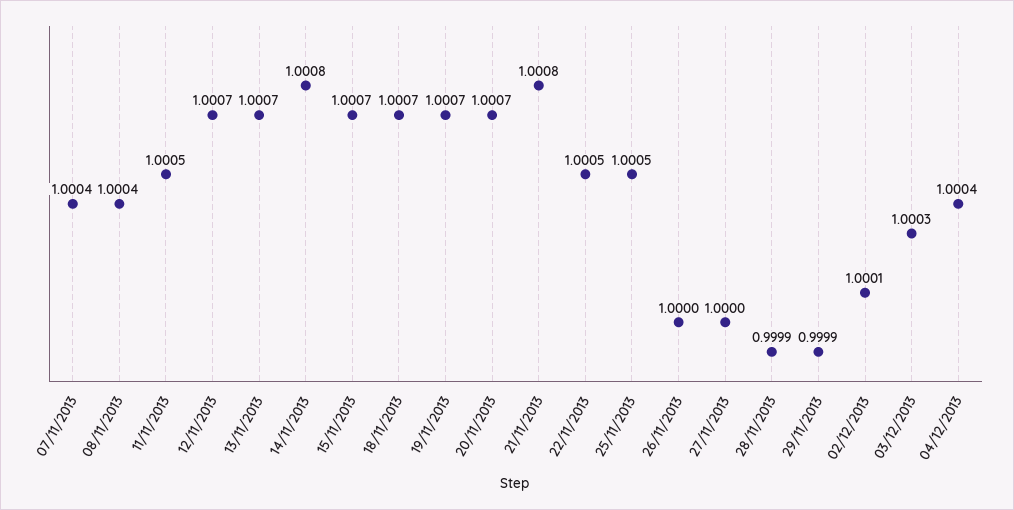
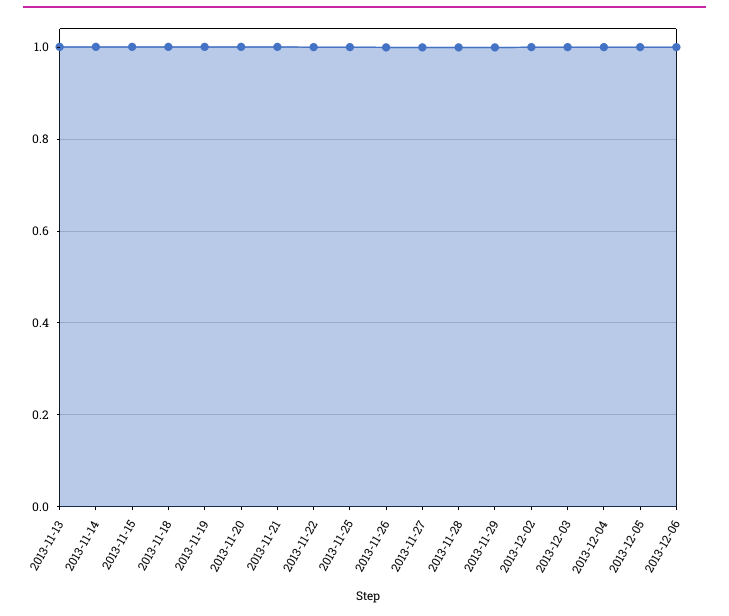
07/11/2013: 1.0004 -> none
08/11/2013: 1.0004 -> none
11/11/2013: 1.0005 -> none
12/11/2013: 1.0007 -> none
2013-12-05: none -> 1
2013-12-06: none -> 1

